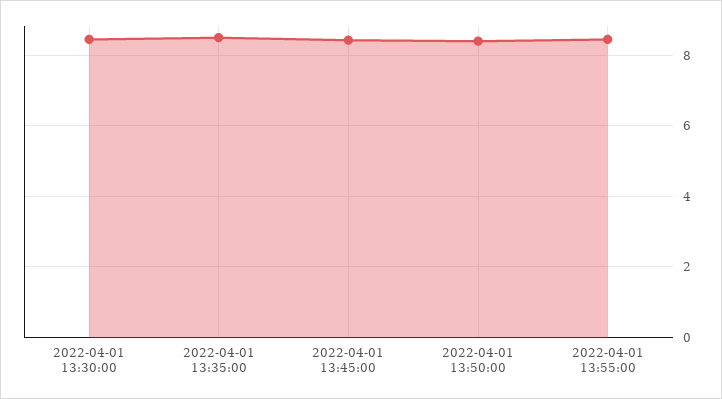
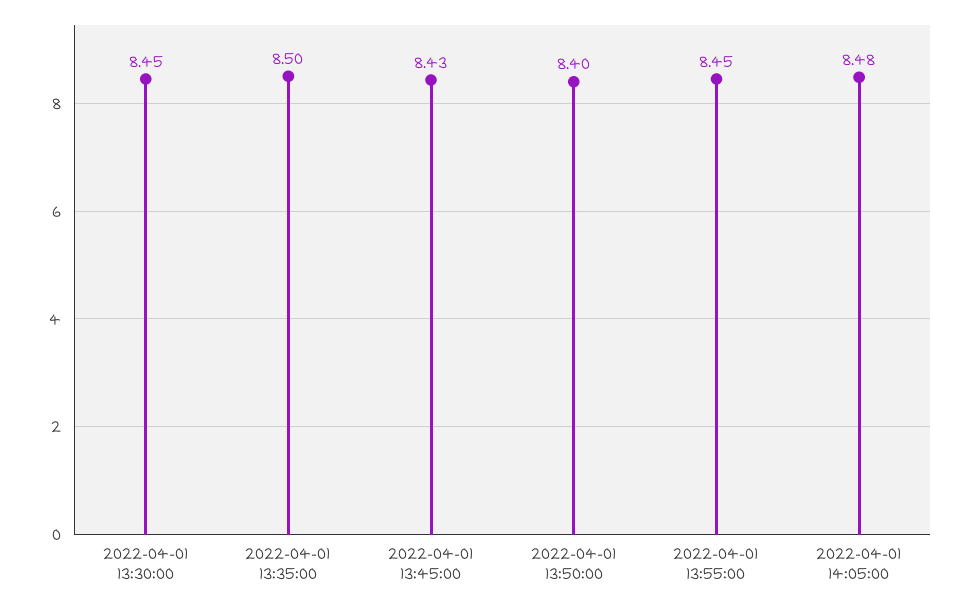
2022-04-01 14:05:00: none -> 8.48

